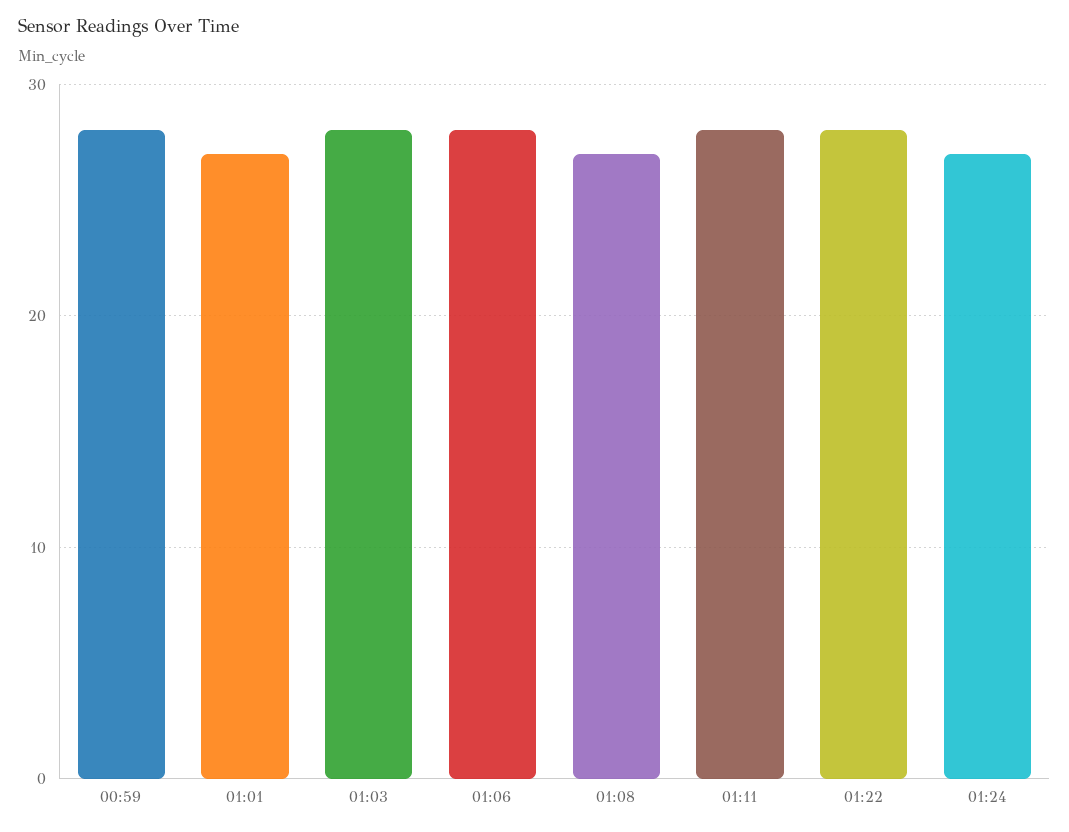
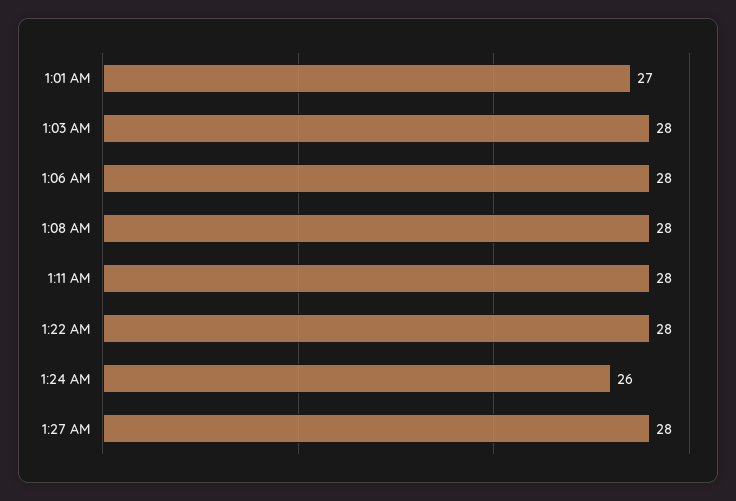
00:59: 28 -> none
01:08: 27 -> 28
01:24: 27 -> 26
1:27 AM: none -> 28

